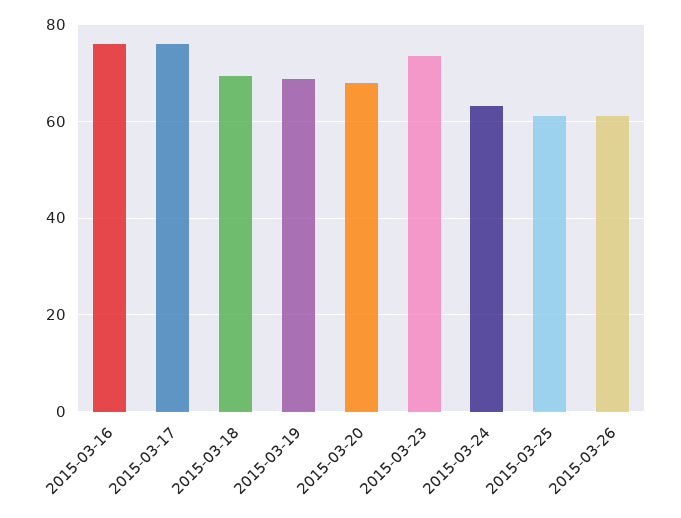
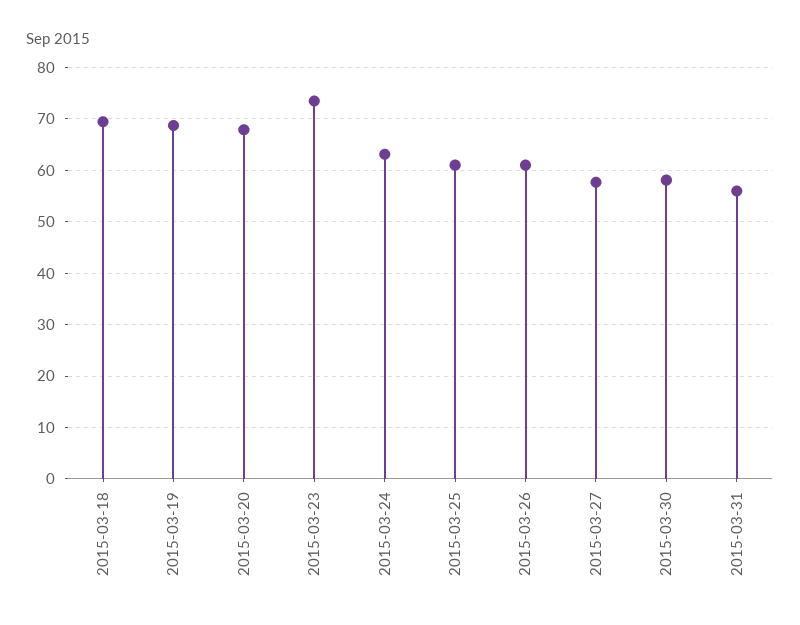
2015-03-16: 76 -> none
2015-03-17: 76 -> none
2015-03-27: none -> 58
2015-03-30: none -> 58
2015-03-31: none -> 56

